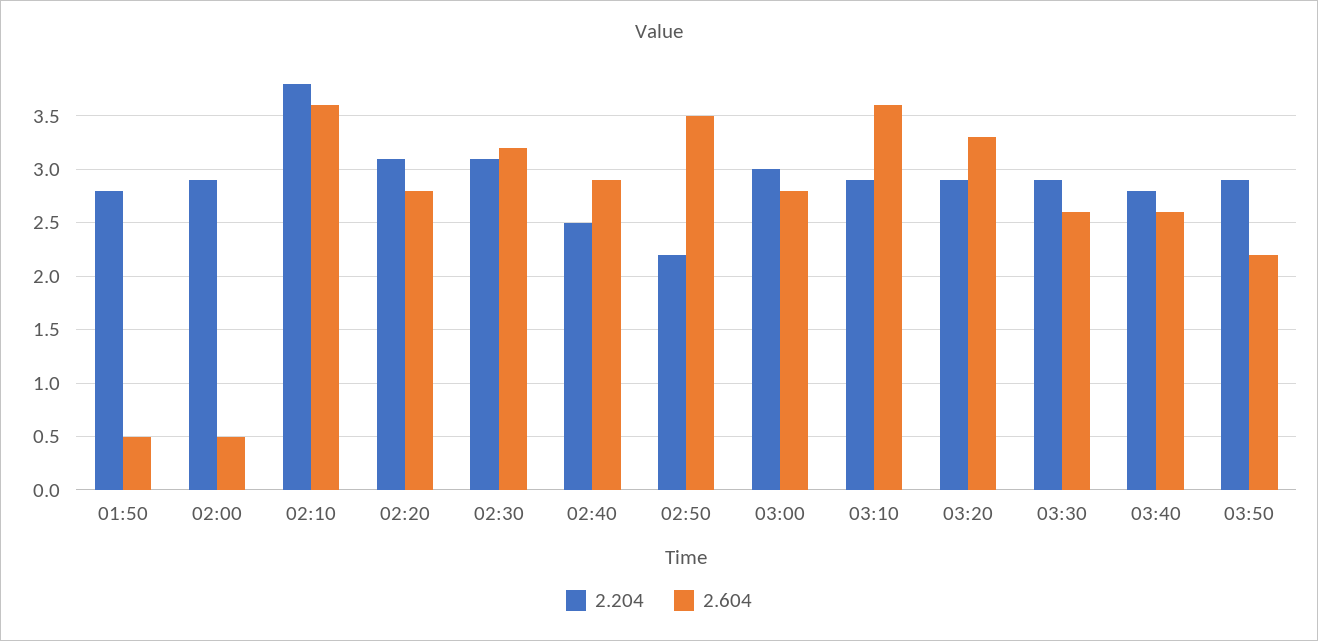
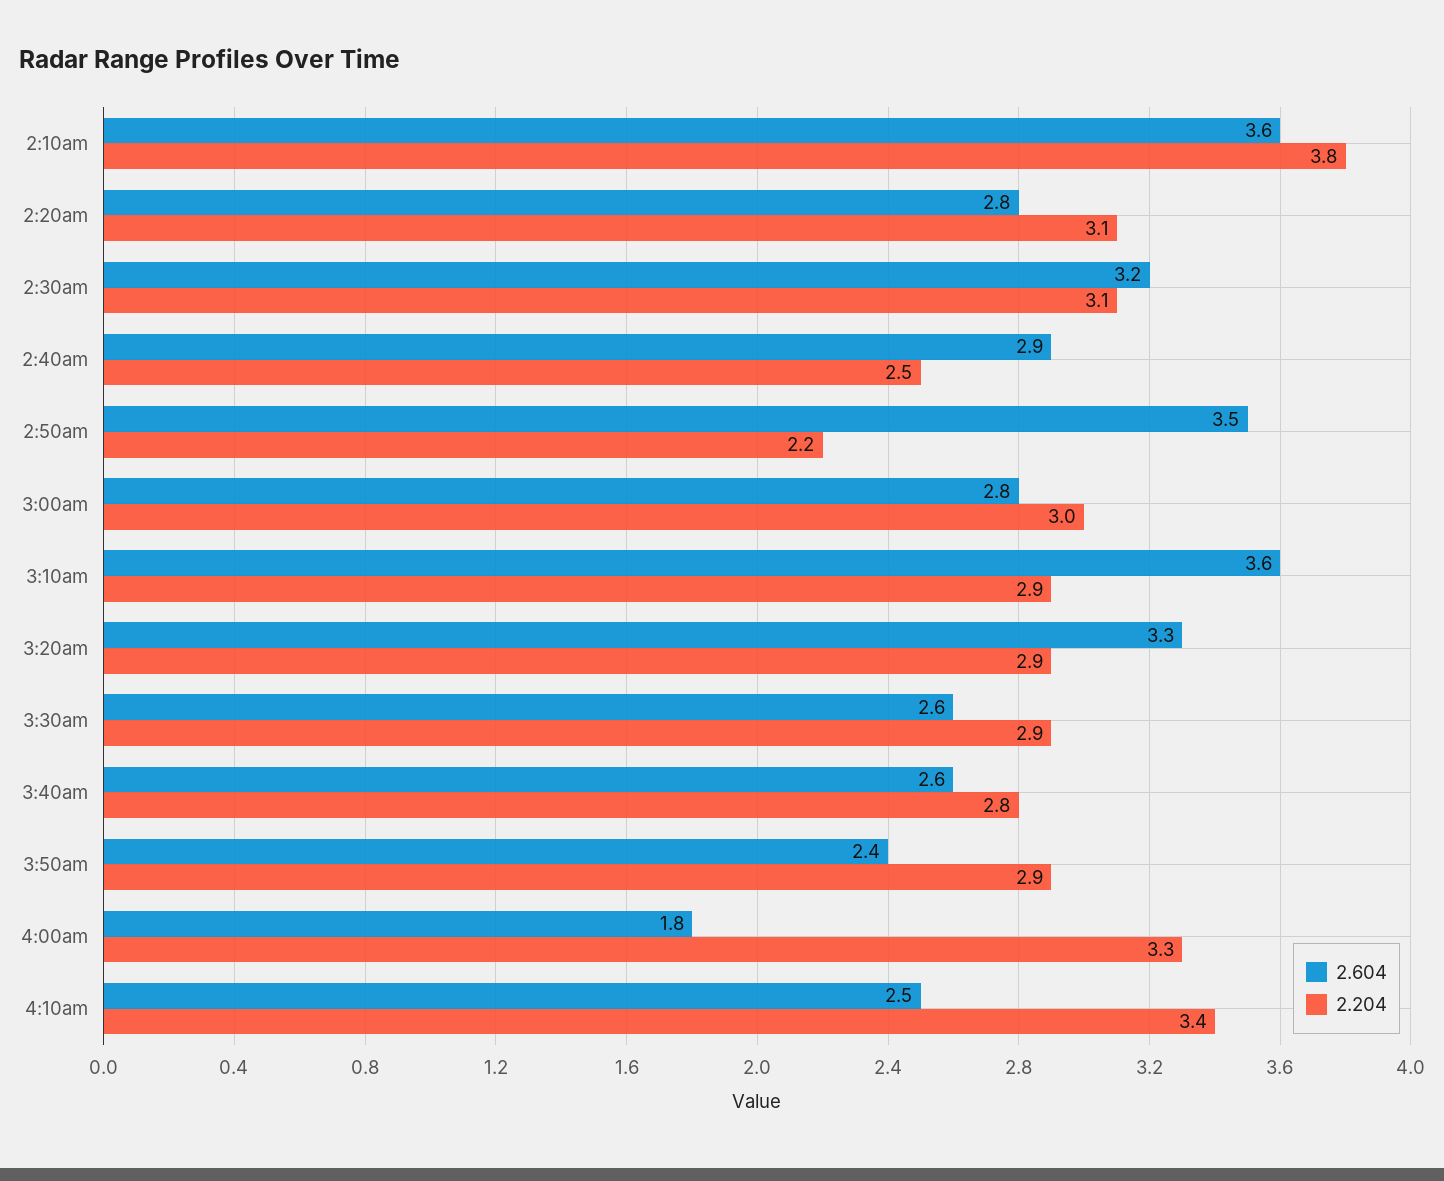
2.204, 01:50: 2.8 -> none
2.604, 01:50: 0.5 -> none
2.204, 02:00: 2.9 -> none
2.604, 02:00: 0.5 -> none
2.604, 03:50: 2.2 -> 2.4
2.604, 4:00am: none -> 1.8
2.204, 4:00am: none -> 3.3
2.604, 4:10am: none -> 2.5
2.204, 4:10am: none -> 3.4

